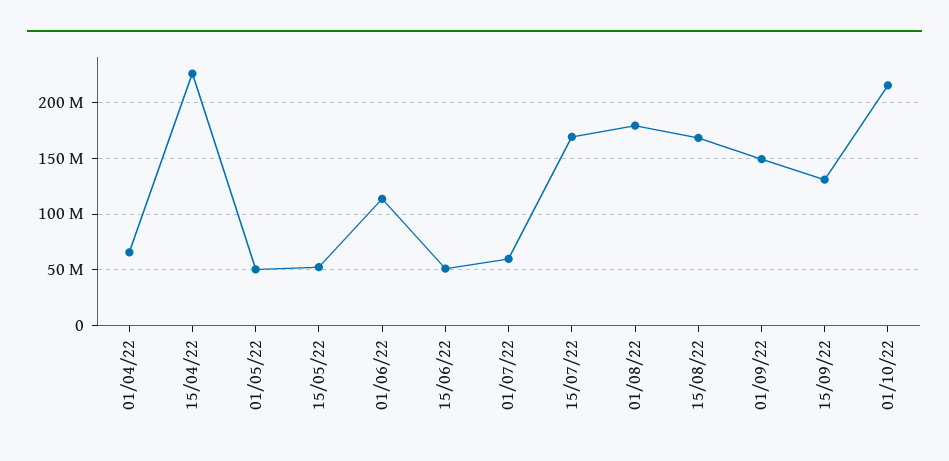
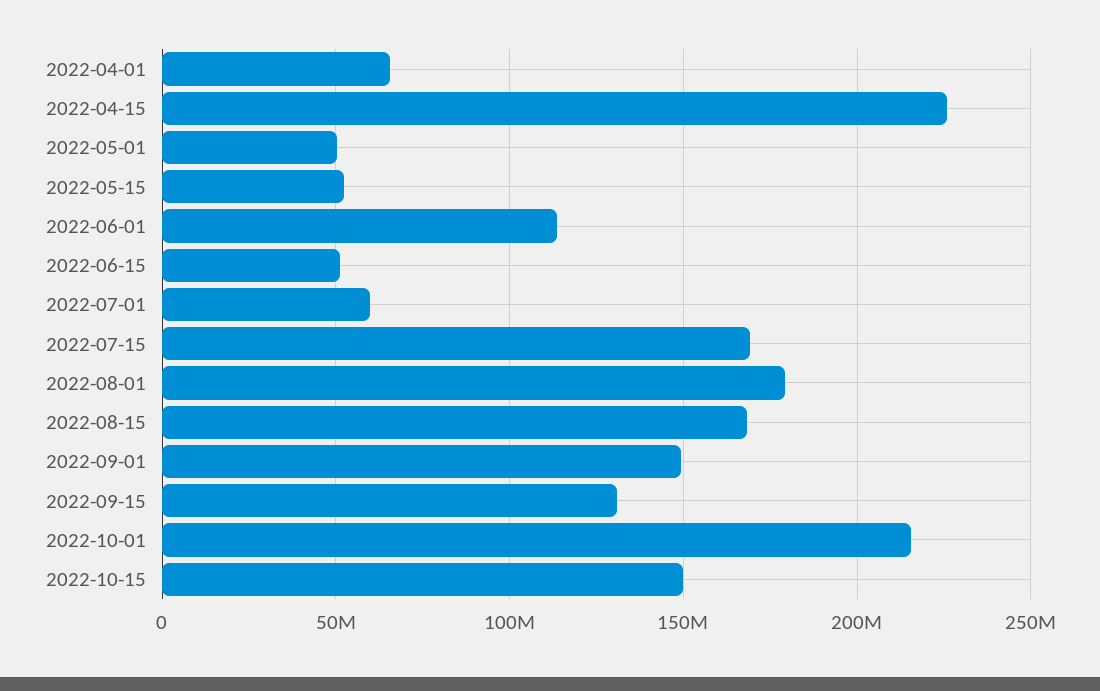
2022-10-15: none -> 150000000

